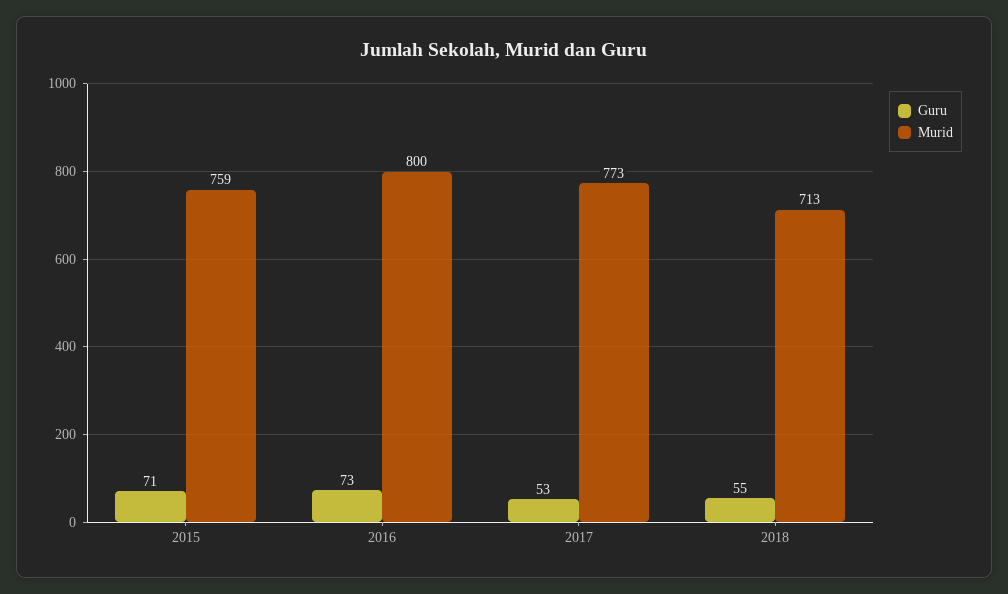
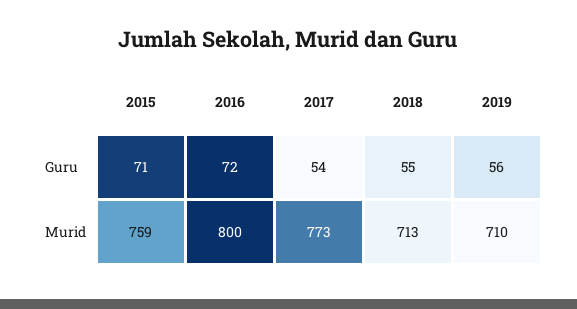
Guru, 2016: 73 -> 72
Guru, 2017: 53 -> 54
Guru, 2019: none -> 56
Murid, 2019: none -> 710

